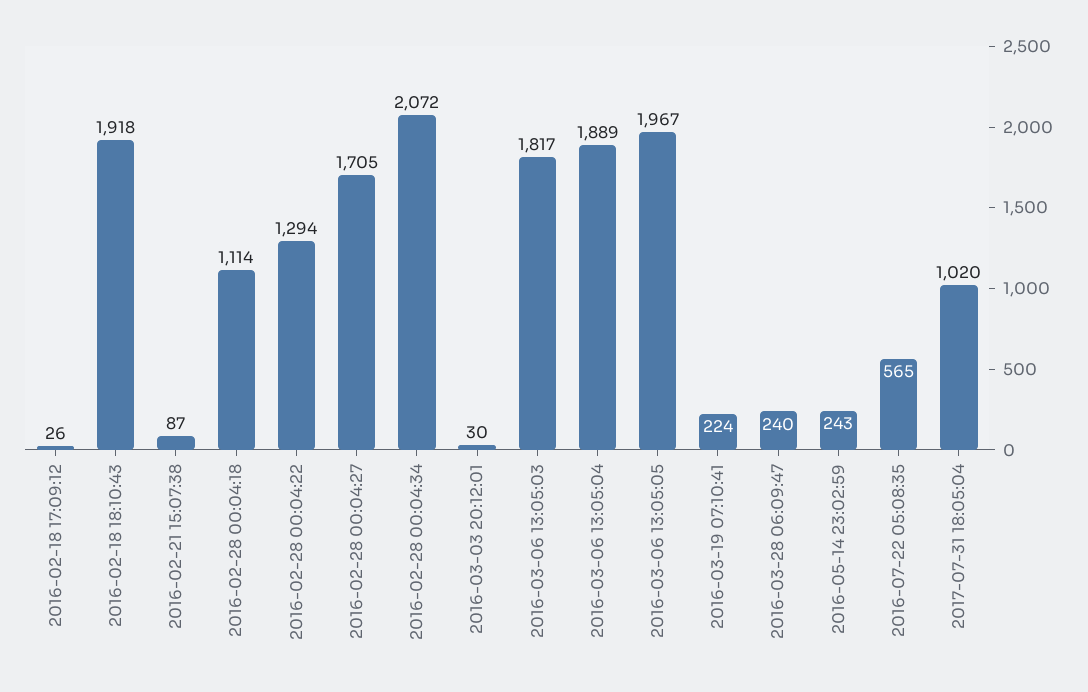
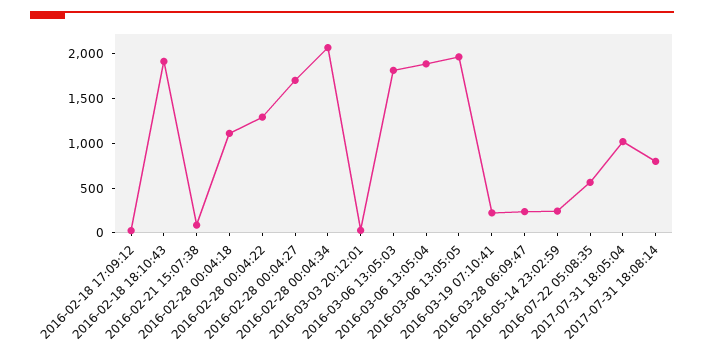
2017-07-31 18:08:14: none -> 800

